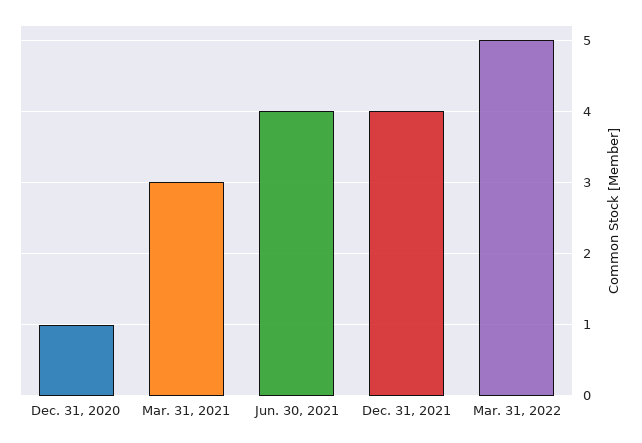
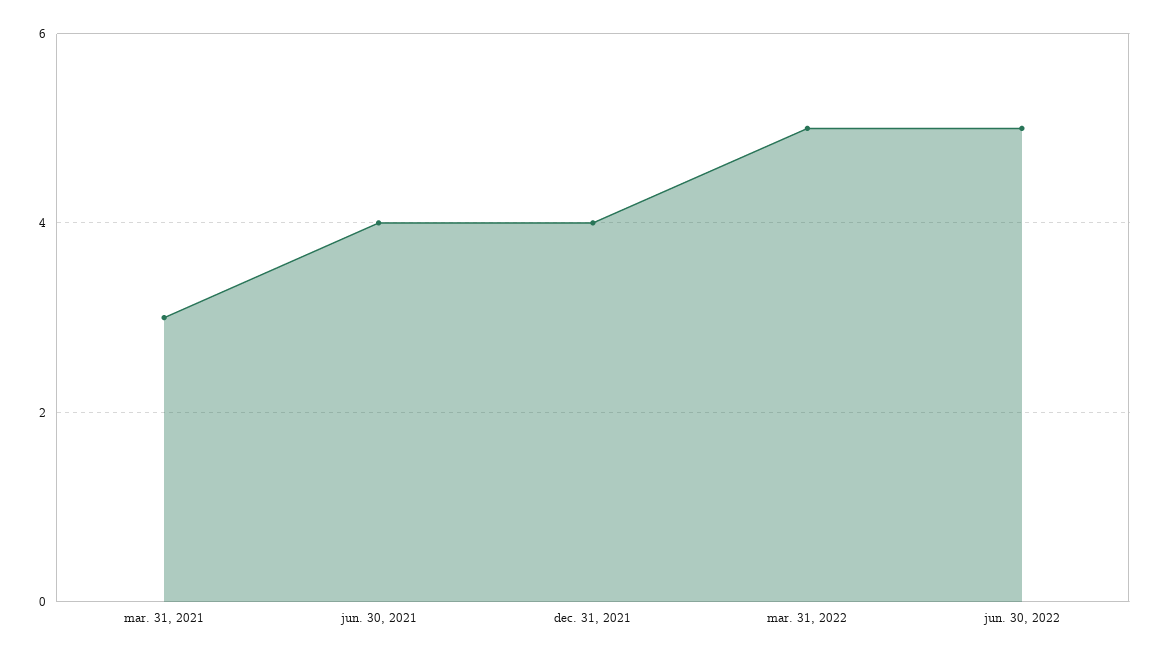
Dec. 31, 2020: 1 -> none
jun. 30, 2022: none -> 5

